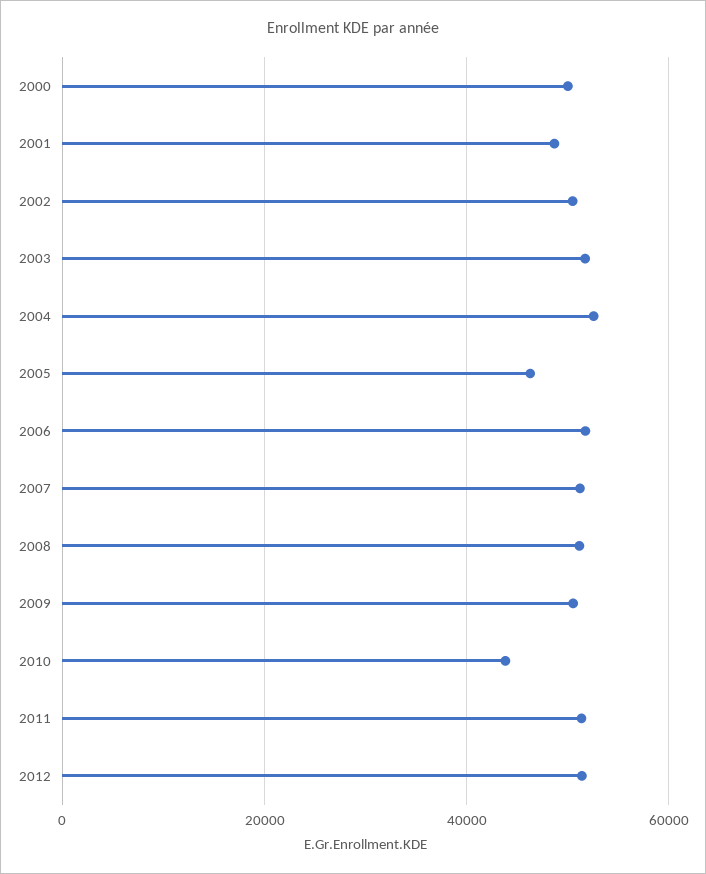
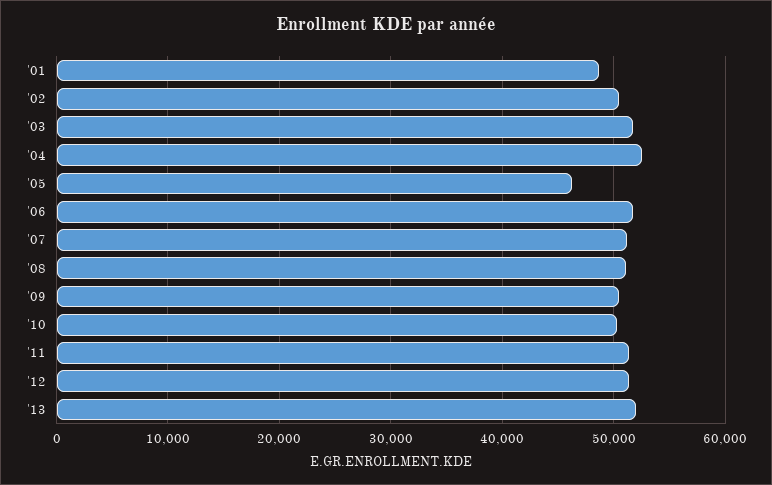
2000: 50000 -> none
2010: 44000 -> 50000
'13: none -> 52000

